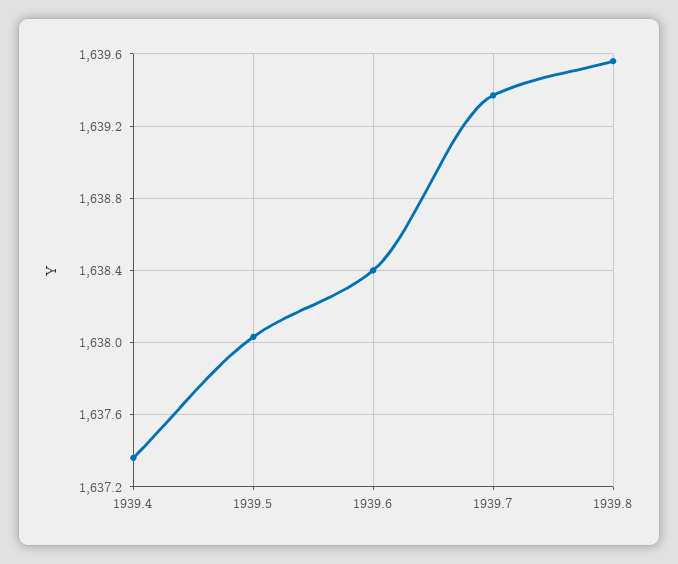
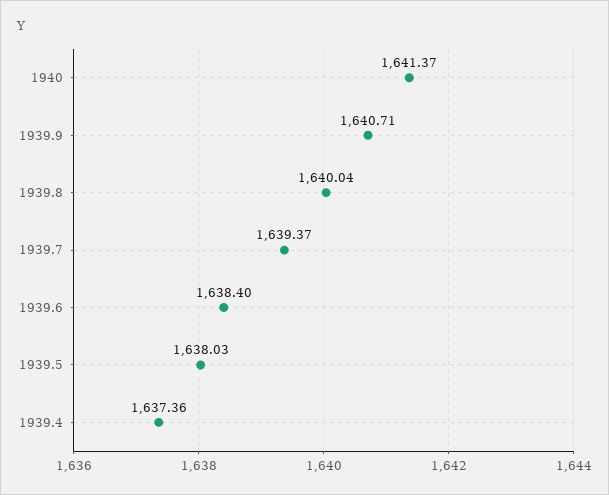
1939.8: 1639.55 -> 1640.04
1940: none -> 1641.37
1939.9: none -> 1640.71

